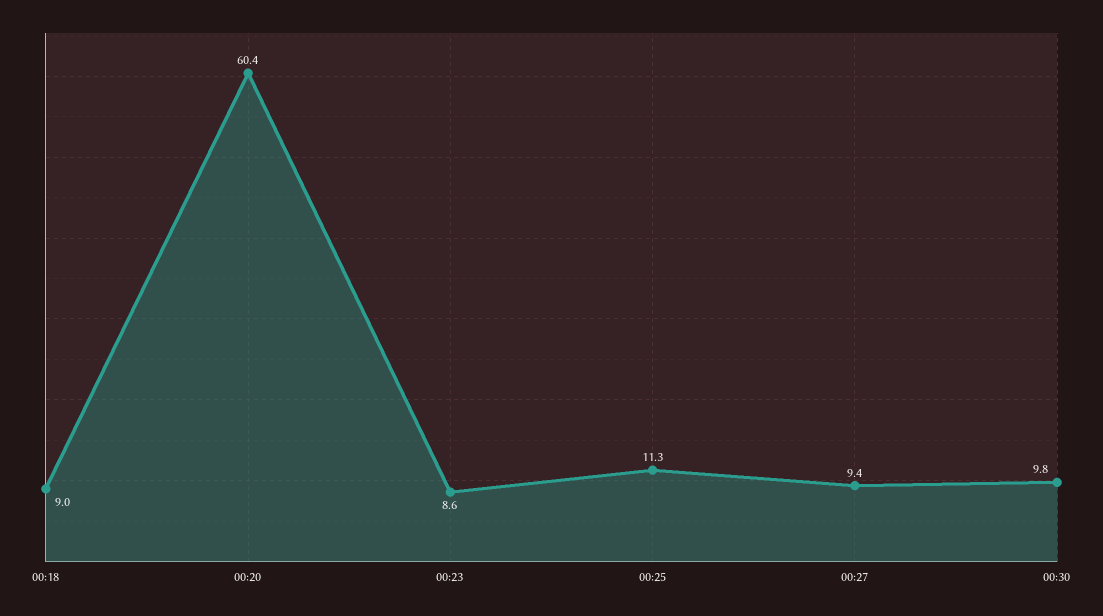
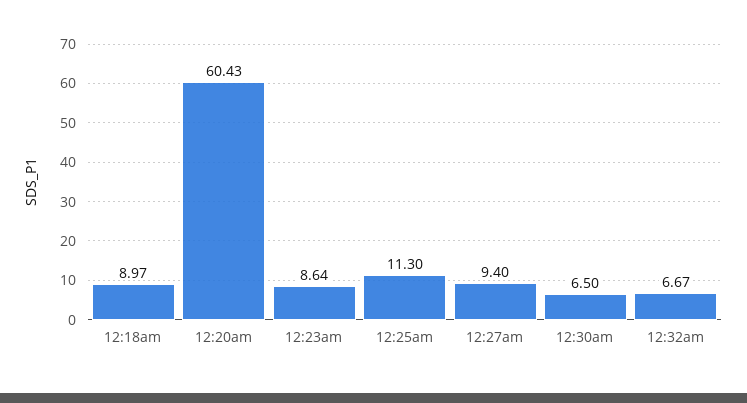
00:30: 9.8 -> 6.5
12:32am: none -> 6.67

